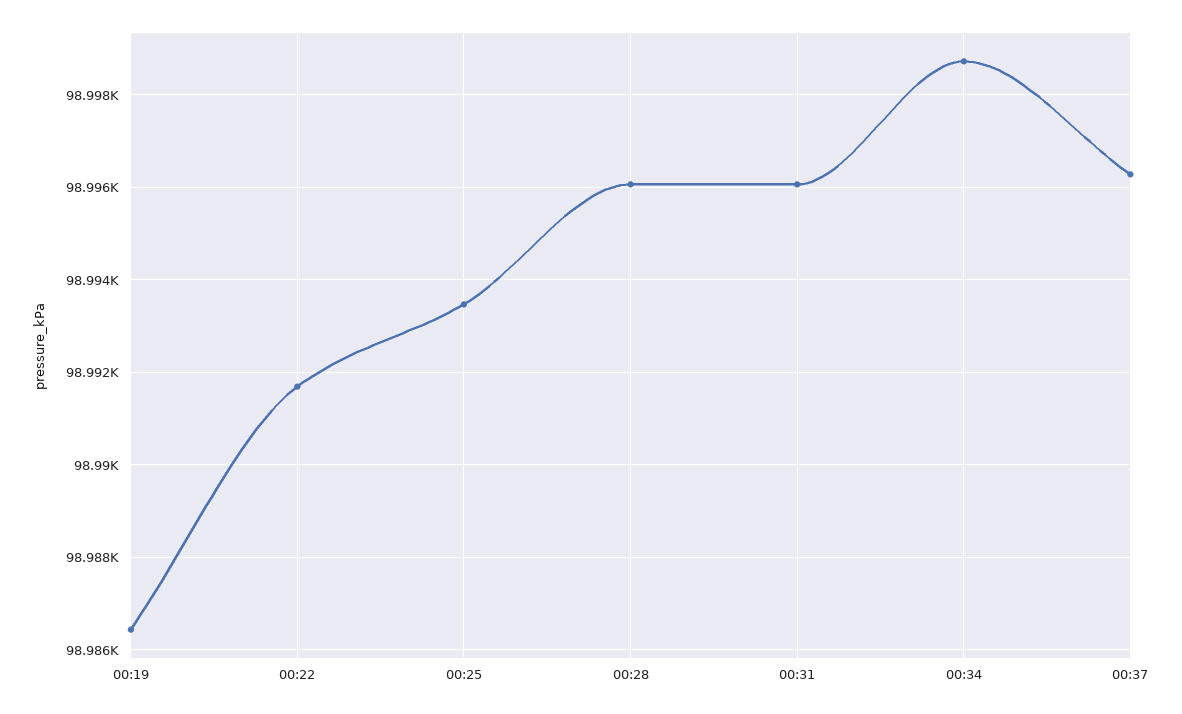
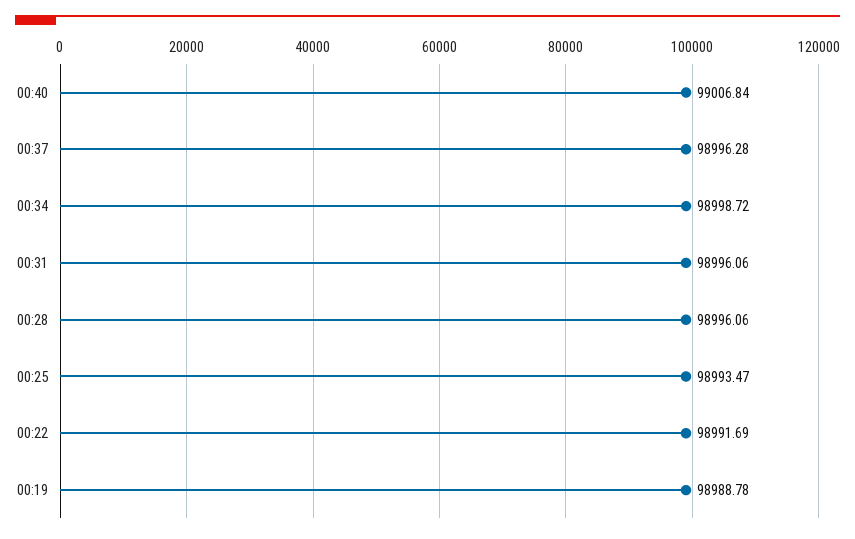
00:19: 98986.4 -> 98988.78
00:40: none -> 99006.84

